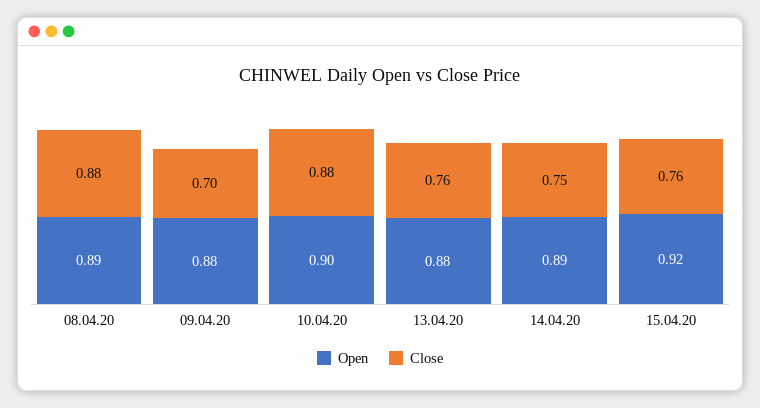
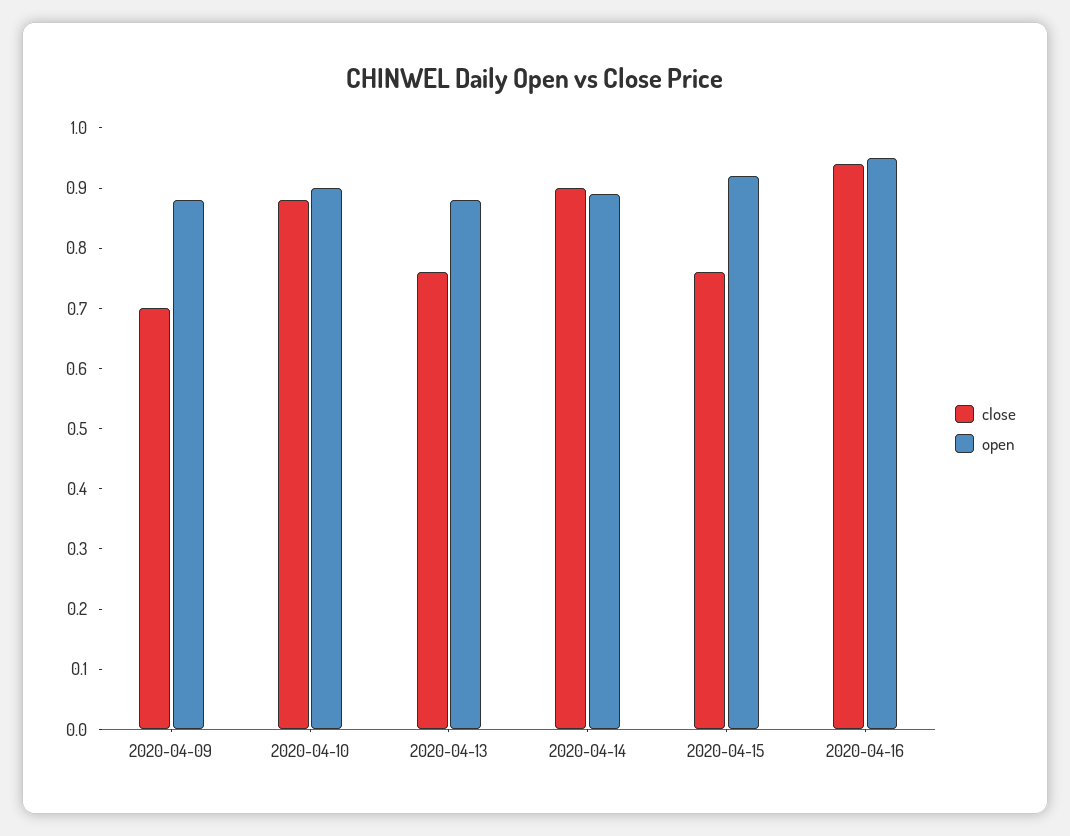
Open, 08.04.20: 0.89 -> none
Close, 08.04.20: 0.88 -> none
Close, 14.04.20: 0.75 -> 0.9
Close, 2020-04-16: none -> 0.95
Open, 2020-04-16: none -> 0.95

